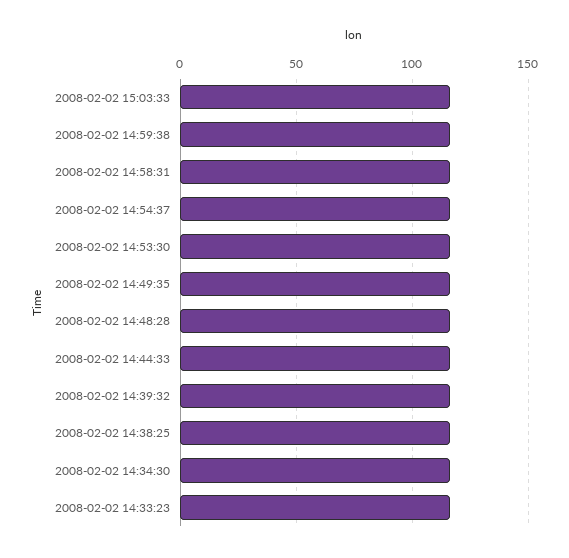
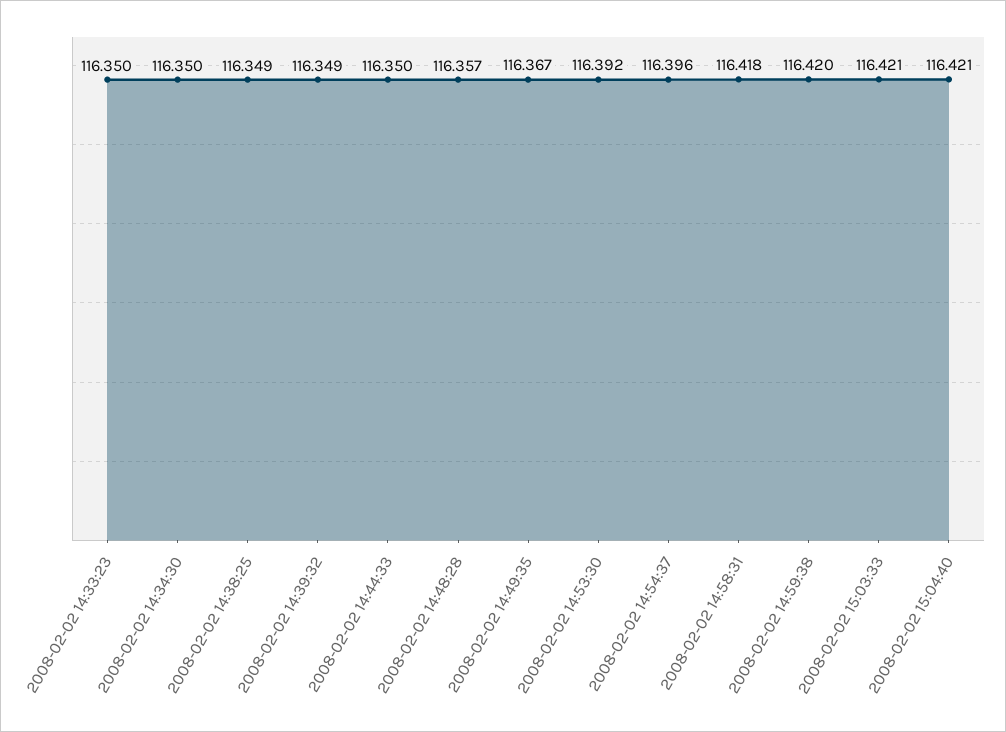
2008-02-02 15:04:40: none -> 116.421

